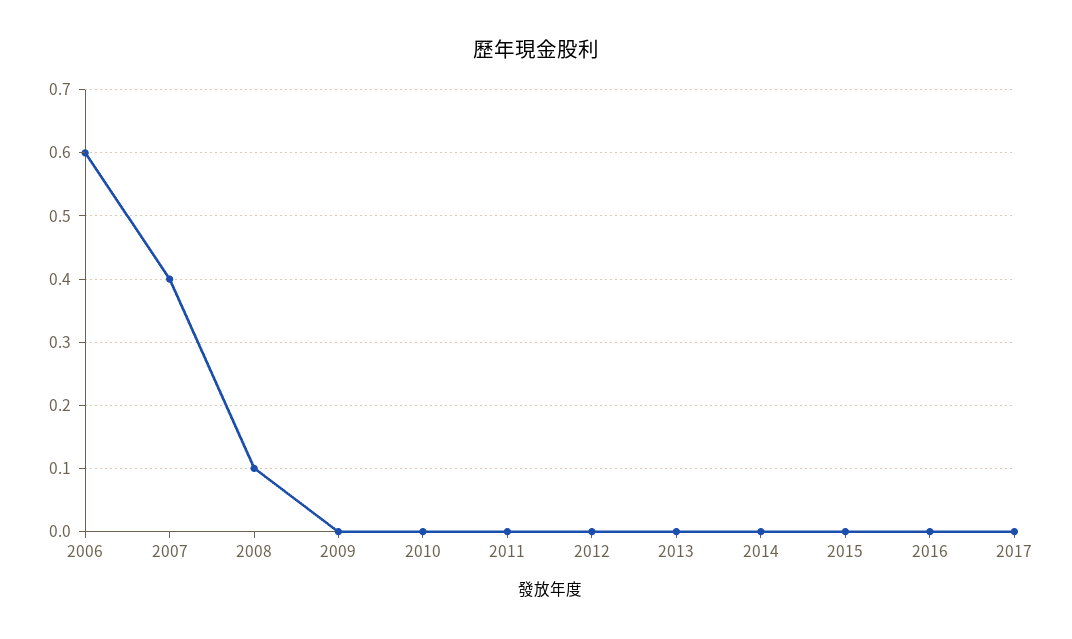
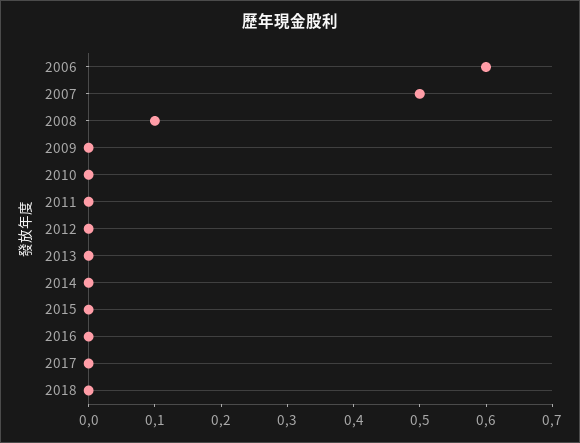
2007: 0.4 -> 0.5
2018: none -> 0

